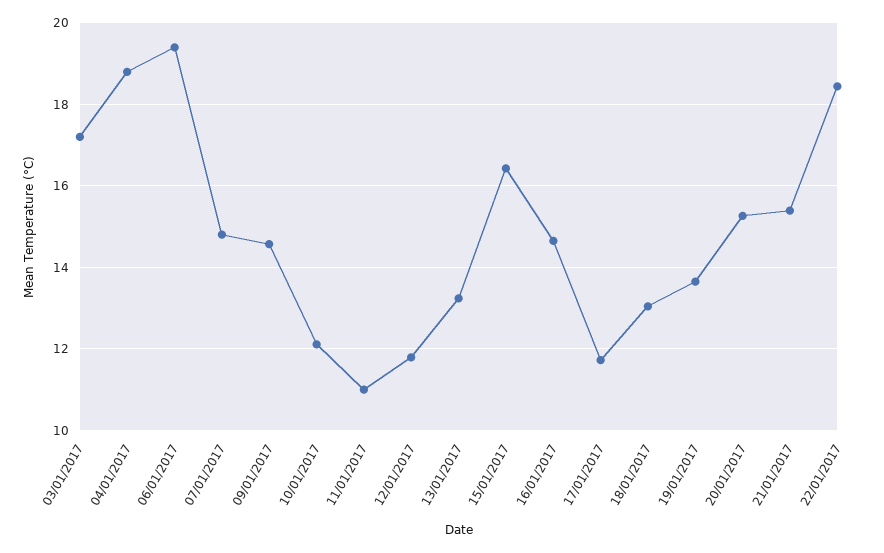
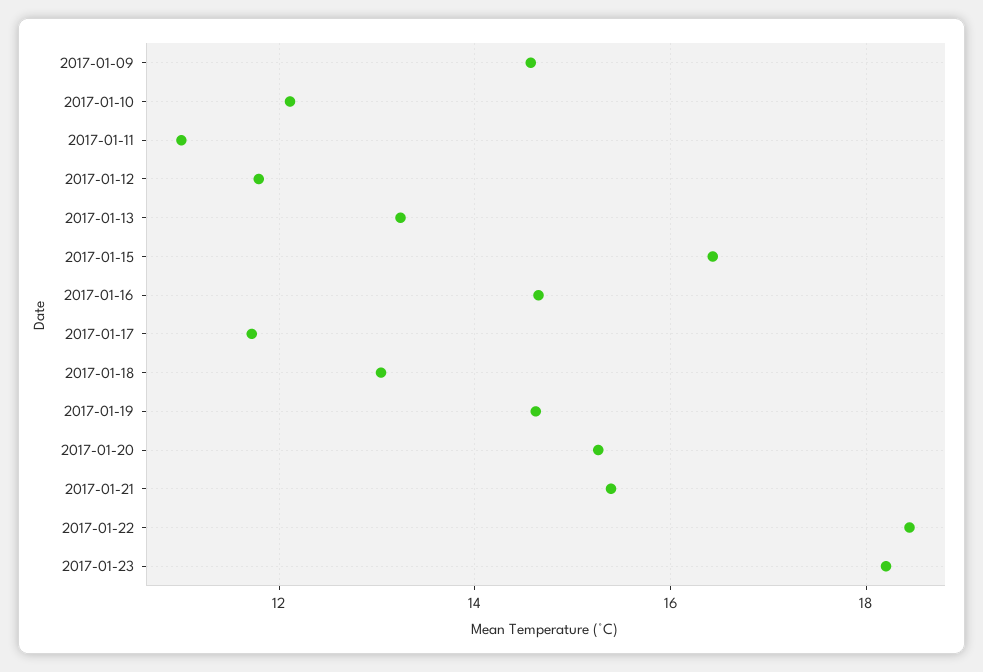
03/01/2017: 17.2 -> none
04/01/2017: 18.8 -> none
06/01/2017: 19.4 -> none
07/01/2017: 14.8 -> none
19/01/2017: 13.6 -> 14.6
2017-01-23: none -> 18.2

